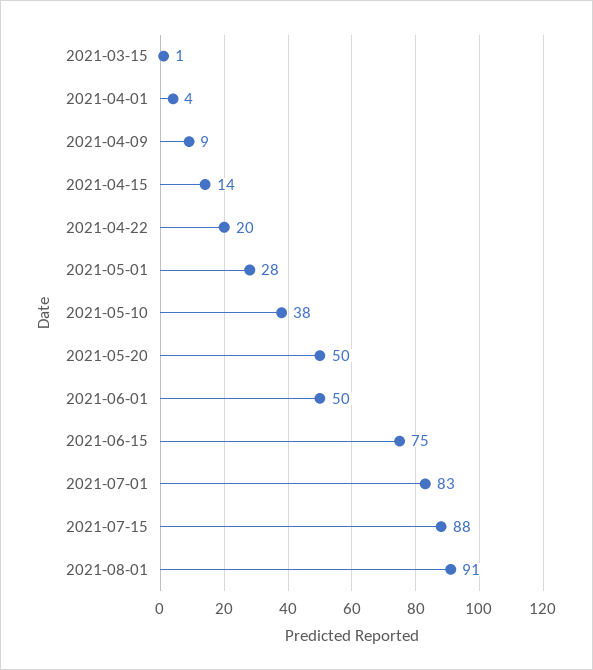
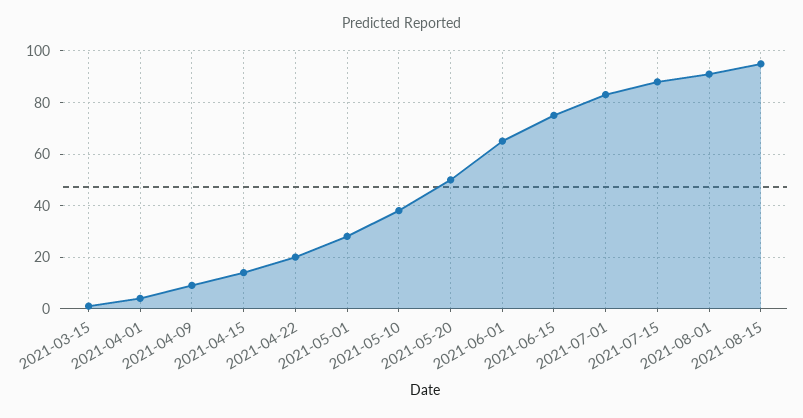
2021-06-01: 50 -> 65
2021-08-15: none -> 95

